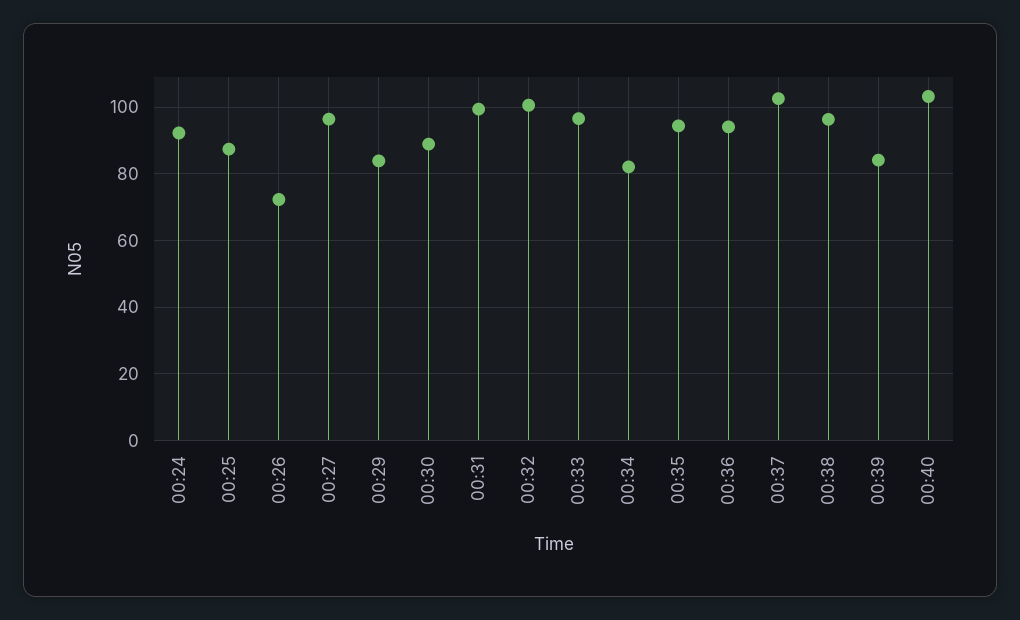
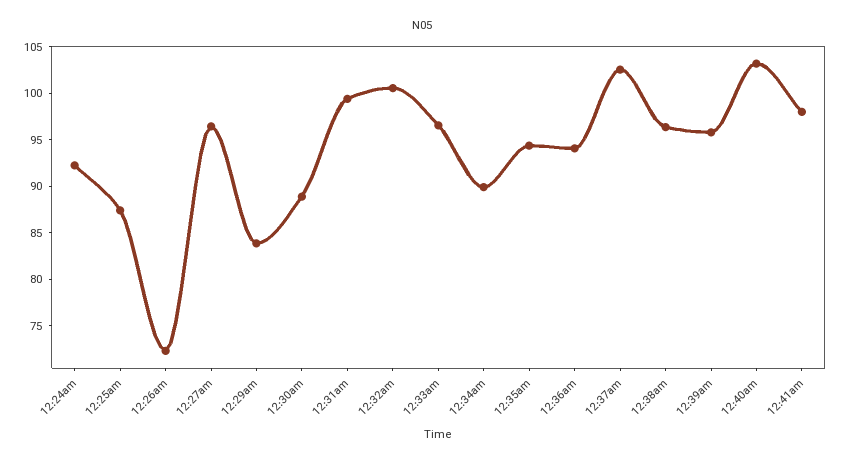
00:34: 82 -> 90
00:39: 84 -> 96
12:41am: none -> 98

